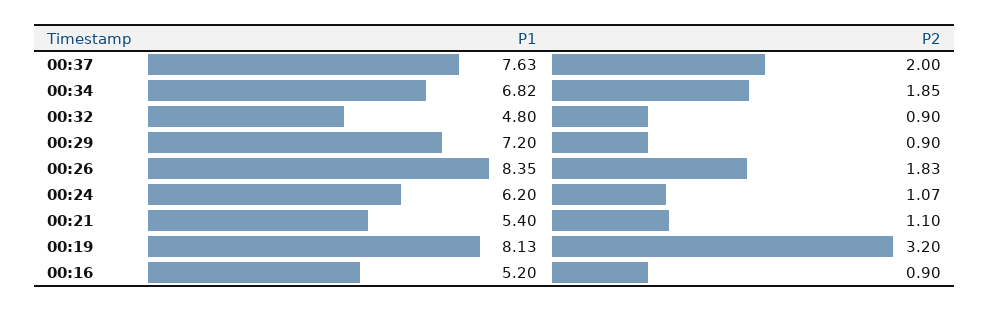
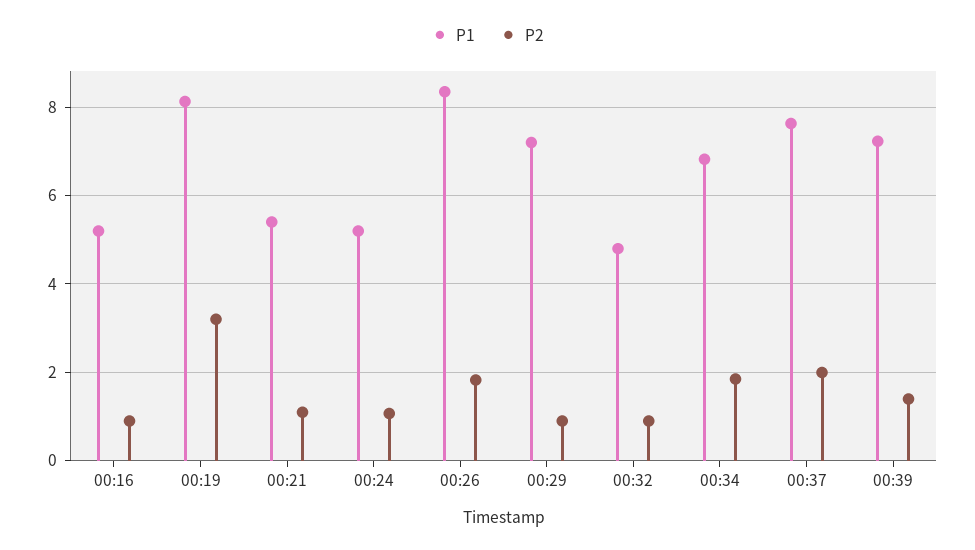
P1, 00:24: 6.2 -> 5.2
P1, 00:39: none -> 7.2
P2, 00:39: none -> 1.4

